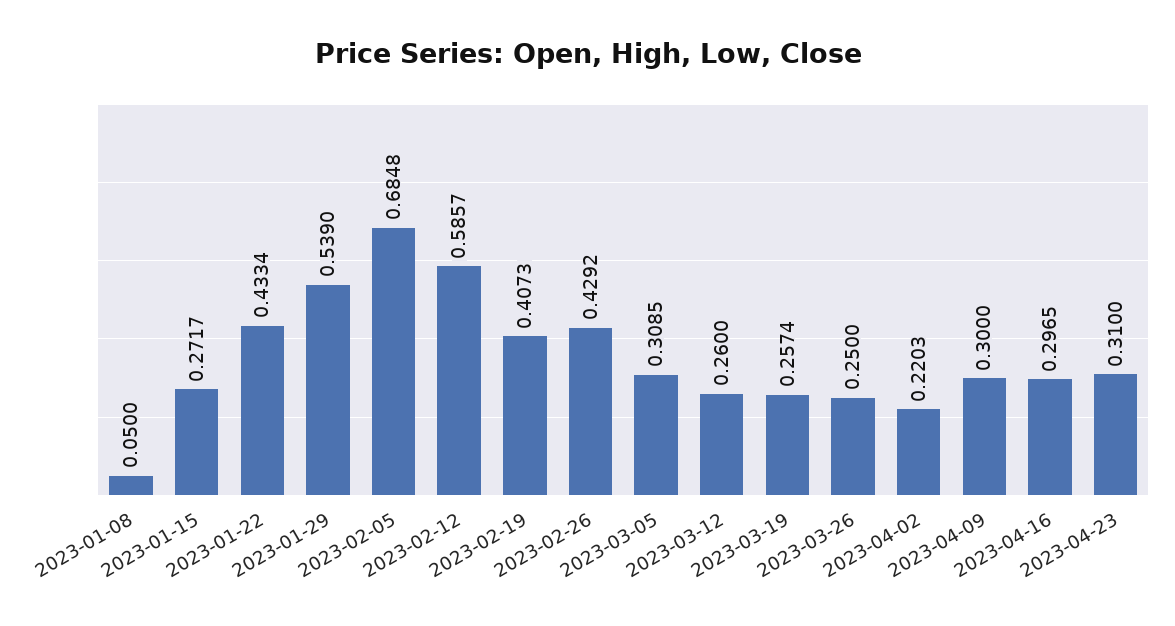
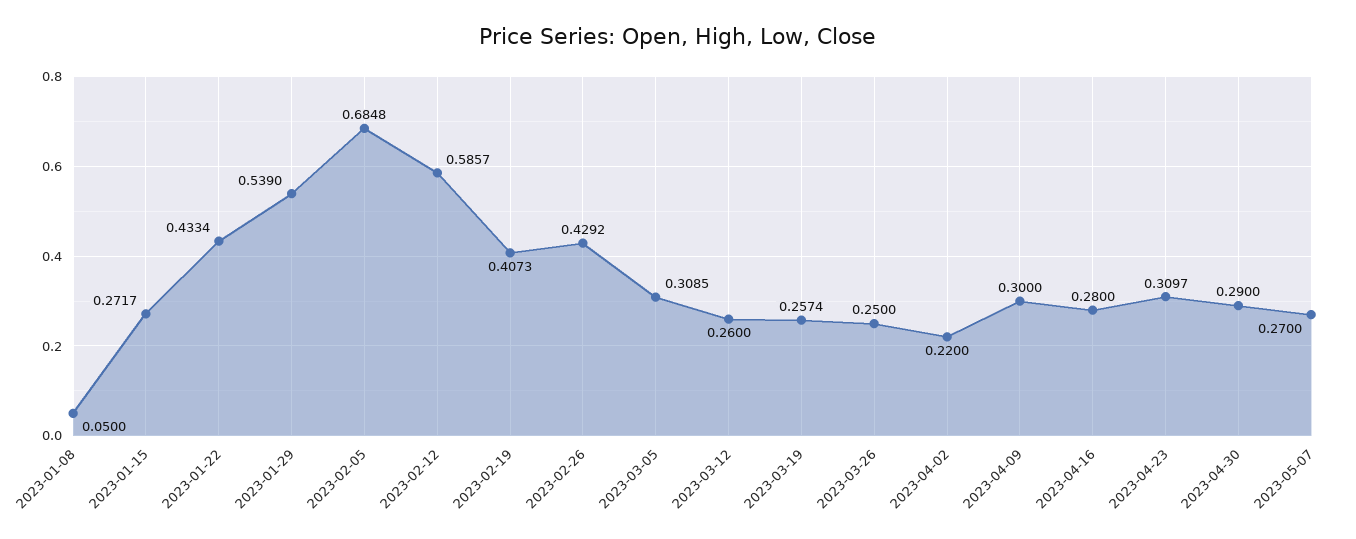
2023-04-02: 0.2203 -> 0.22
2023-04-16: 0.2965 -> 0.28
2023-04-23: 0.31 -> 0.3097
2023-04-30: none -> 0.29
2023-05-07: none -> 0.27

